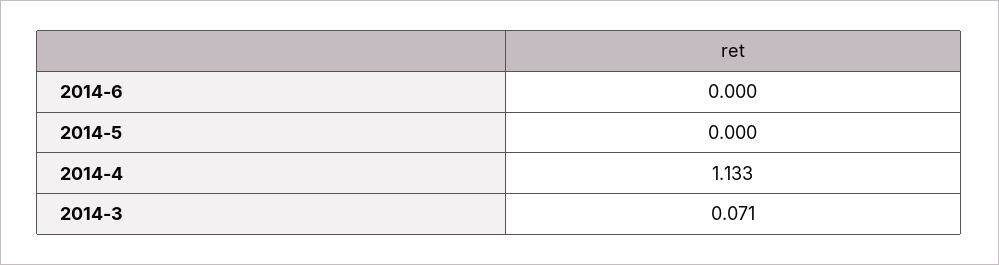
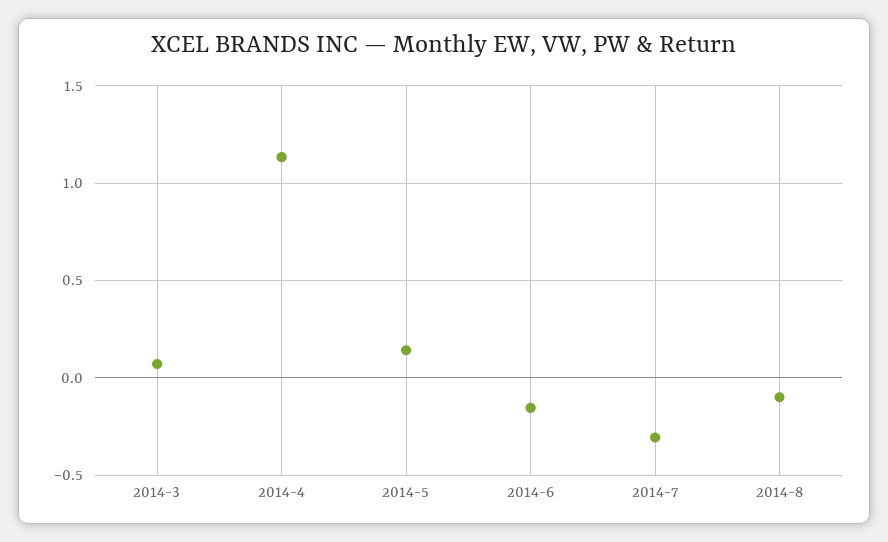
2014-6: 0 -> -0.15
2014-5: 0 -> 0.15
2014-7: none -> -0.3
2014-8: none -> -0.1

